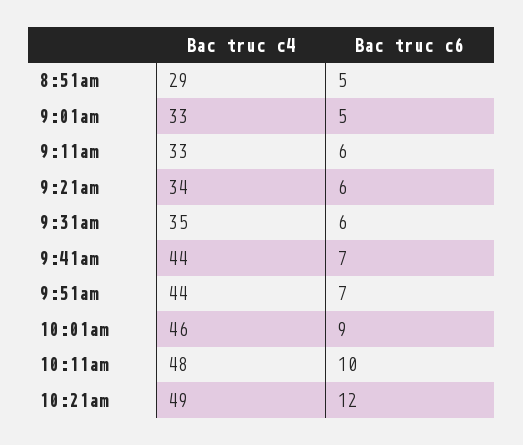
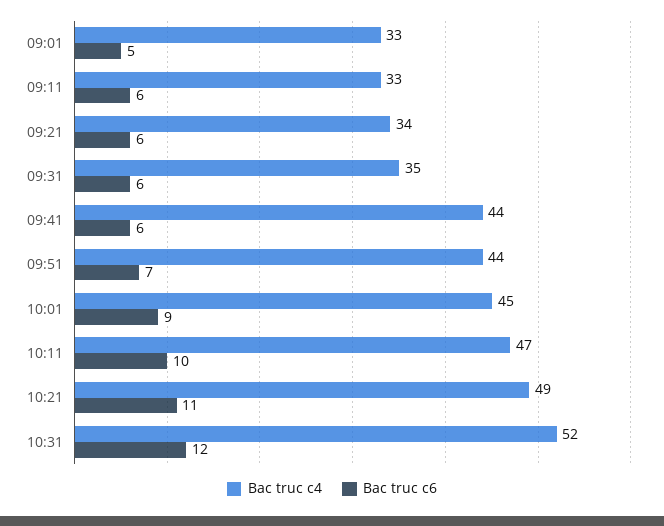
Bac truc c4, 8:51am: 29 -> none
Bac truc c6, 8:51am: 5 -> none
Bac truc c6, 9:41am: 7 -> 6
Bac truc c4, 10:01am: 46 -> 45
Bac truc c4, 10:11am: 48 -> 47
Bac truc c6, 10:21am: 12 -> 11
Bac truc c4, 10:31: none -> 52
Bac truc c6, 10:31: none -> 12

